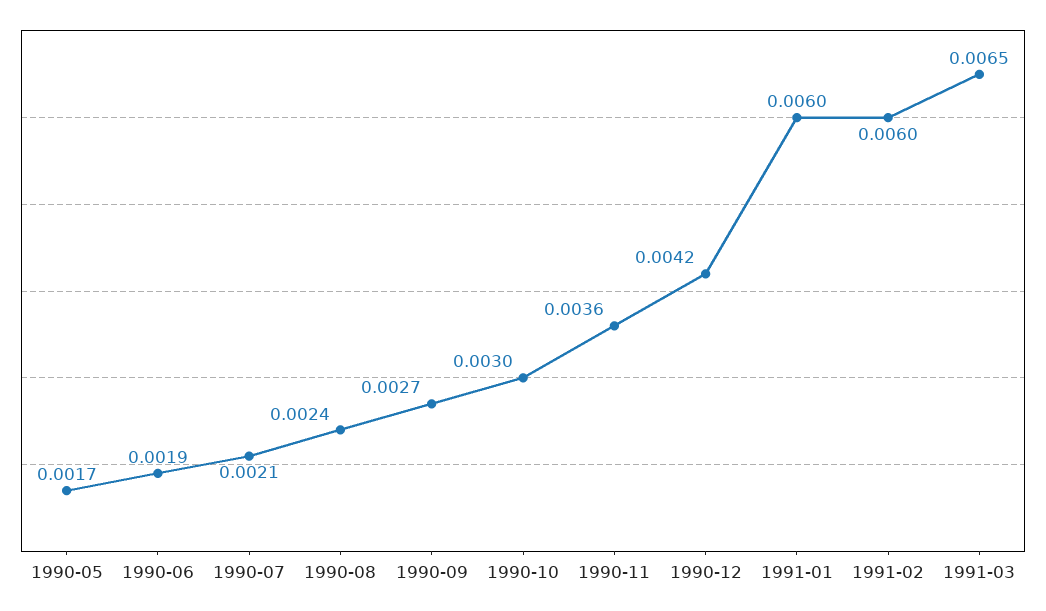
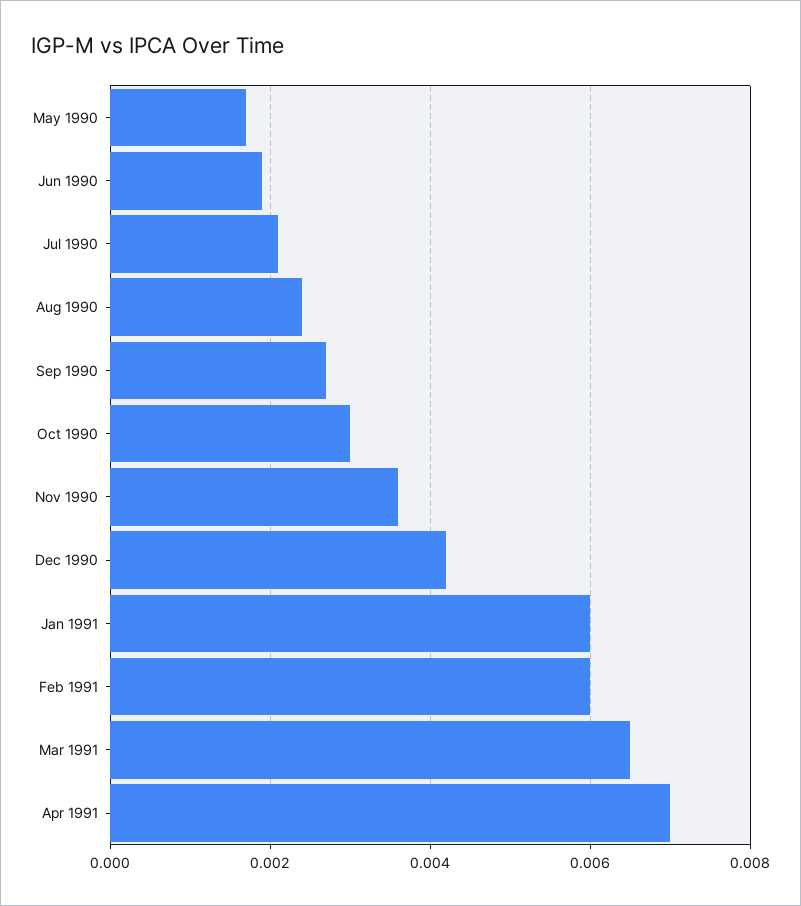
Apr 1991: none -> 0.007

